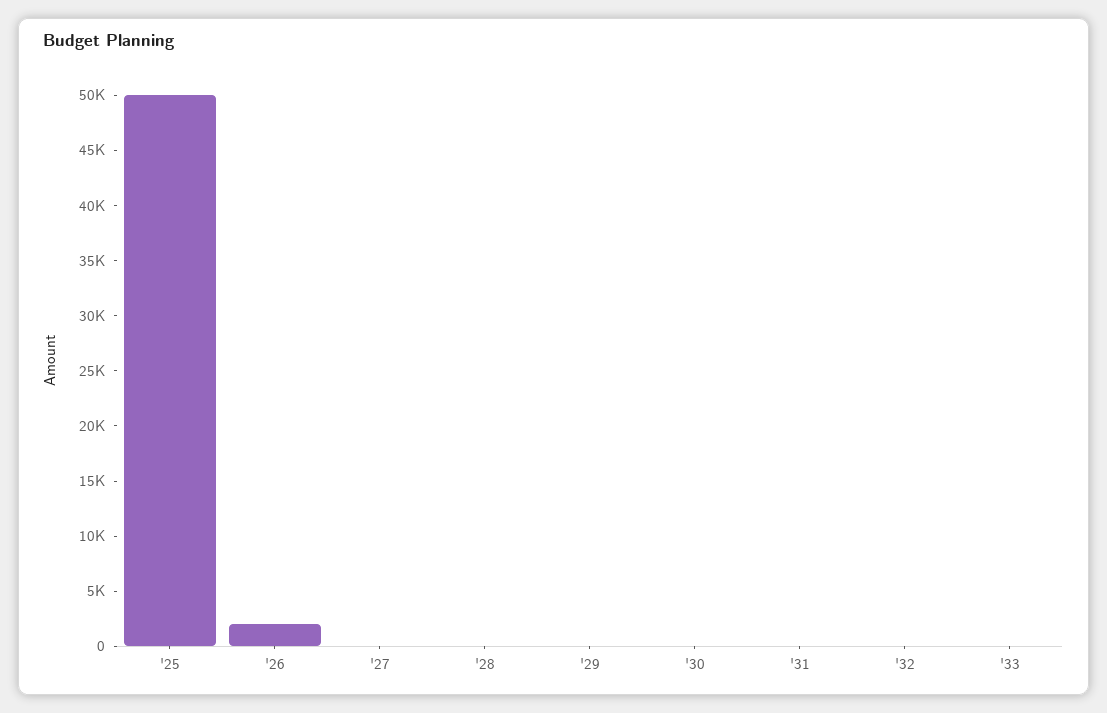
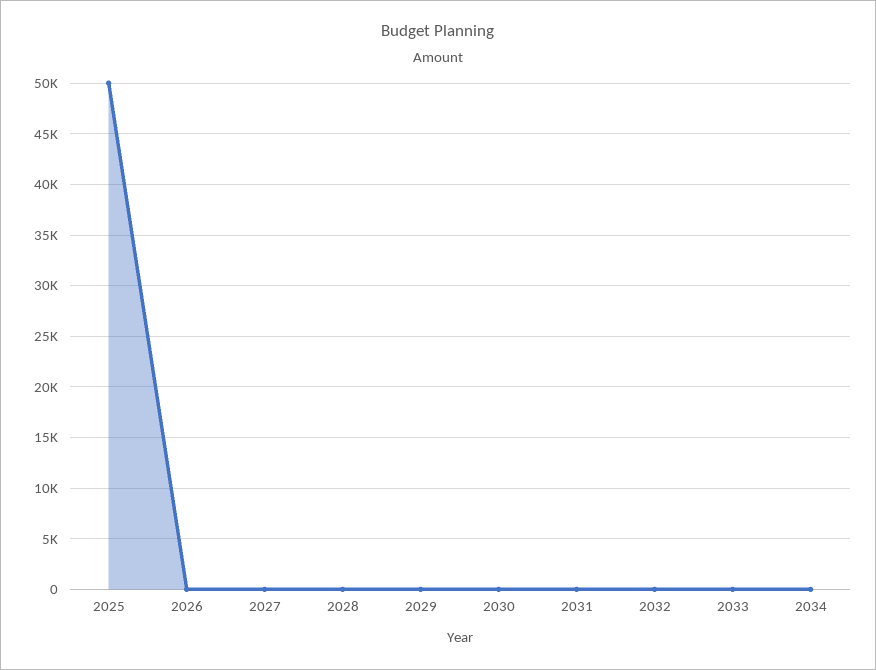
'26: 2000 -> 0
2034: none -> 0

